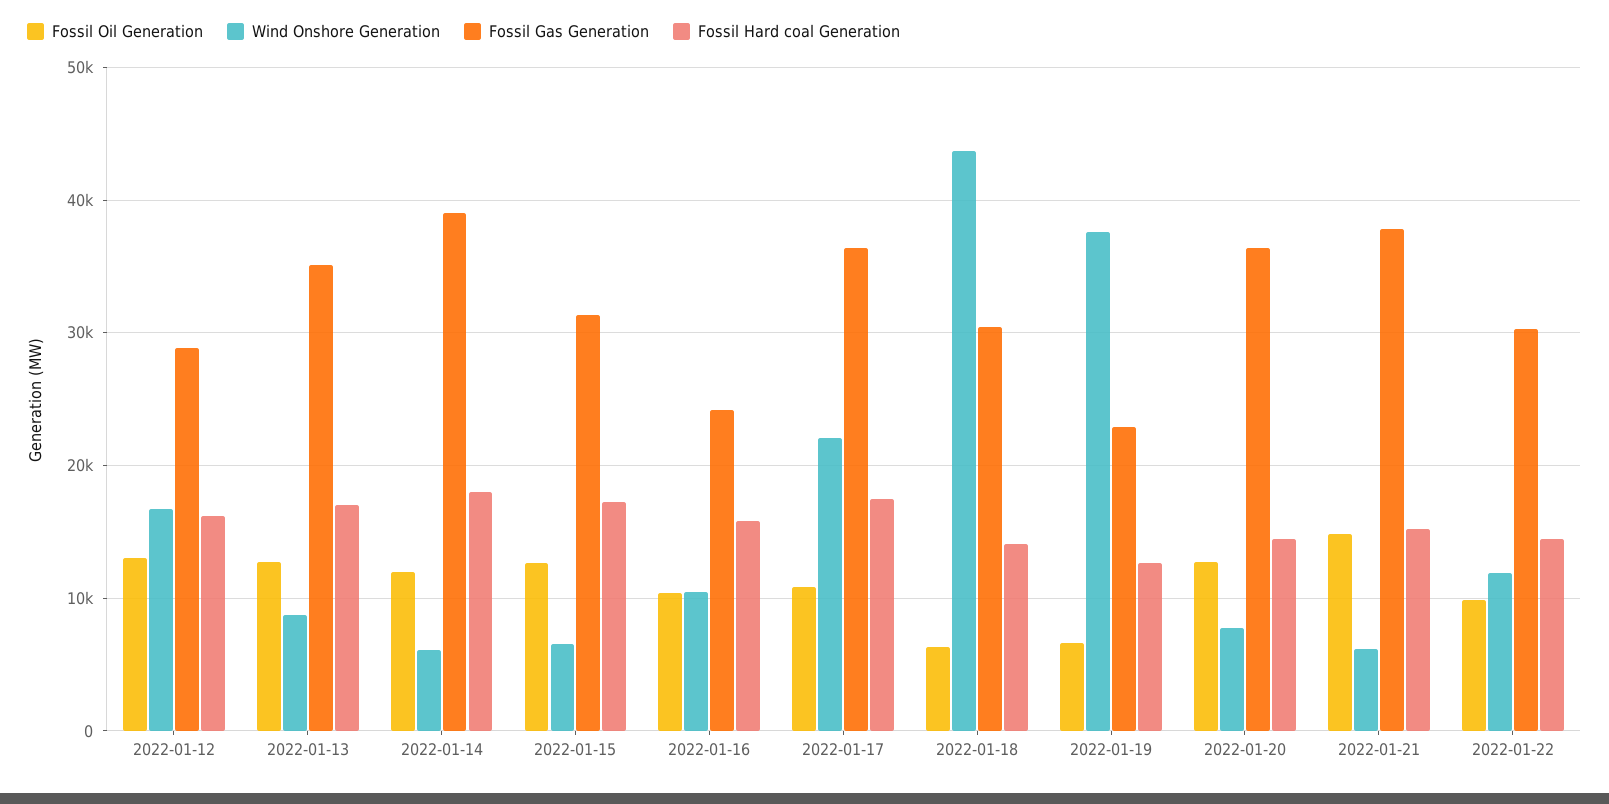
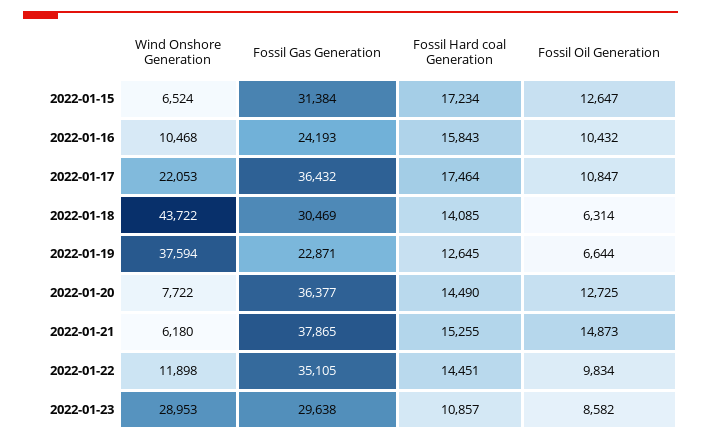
Fossil Oil Generation, 2022-01-12: 13000 -> none
Wind Onshore Generation, 2022-01-12: 17000 -> none
Fossil Gas Generation, 2022-01-12: 29000 -> none
Fossil Hard coal Generation, 2022-01-12: 16000 -> none
Fossil Oil Generation, 2022-01-13: 13000 -> none
Wind Onshore Generation, 2022-01-13: 9000 -> none
Fossil Gas Generation, 2022-01-13: 35000 -> none
Fossil Hard coal Generation, 2022-01-13: 17000 -> none
Fossil Oil Generation, 2022-01-14: 12000 -> none
Wind Onshore Generation, 2022-01-14: 6000 -> none
Fossil Gas Generation, 2022-01-14: 39000 -> none
Fossil Hard coal Generation, 2022-01-14: 18000 -> none
Fossil Gas Generation, 2022-01-22: 30000 -> 35105
Wind Onshore Generation, 2022-01-23: none -> 28953
Fossil Gas Generation, 2022-01-23: none -> 29638
Fossil Hard coal Generation, 2022-01-23: none -> 10857
Fossil Oil Generation, 2022-01-23: none -> 8582

